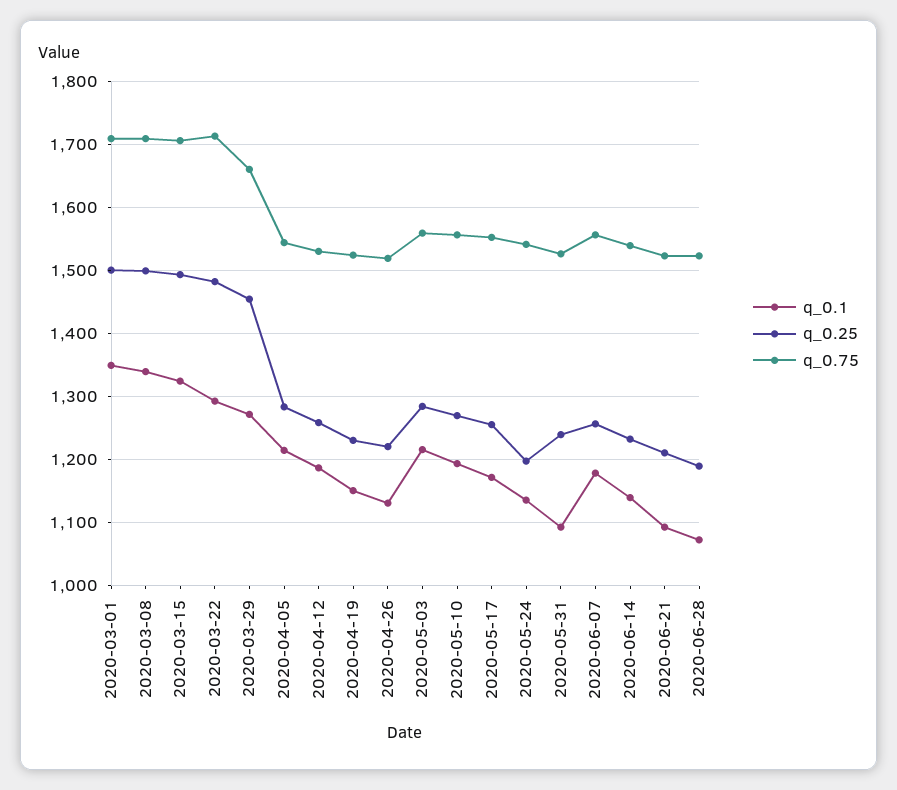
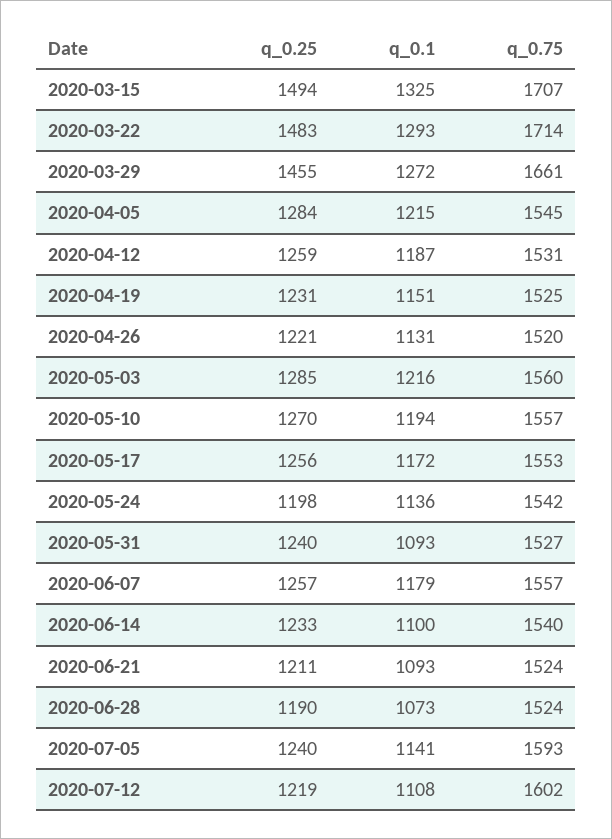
q_0.1, 2020-03-01: 1350 -> none
q_0.25, 2020-03-01: 1500 -> none
q_0.75, 2020-03-01: 1710 -> none
q_0.1, 2020-03-08: 1340 -> none
q_0.25, 2020-03-08: 1500 -> none
q_0.75, 2020-03-08: 1710 -> none
q_0.1, 2020-06-14: 1140 -> 1100
q_0.25, 2020-07-05: none -> 1240
q_0.1, 2020-07-05: none -> 1141
q_0.75, 2020-07-05: none -> 1593
q_0.25, 2020-07-12: none -> 1219
q_0.1, 2020-07-12: none -> 1108
q_0.75, 2020-07-12: none -> 1602

